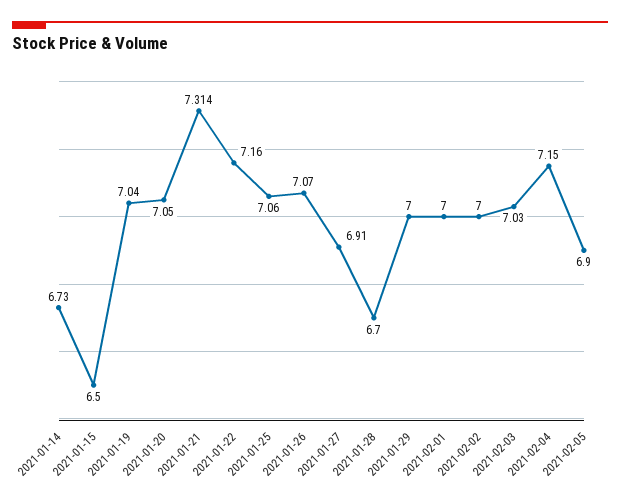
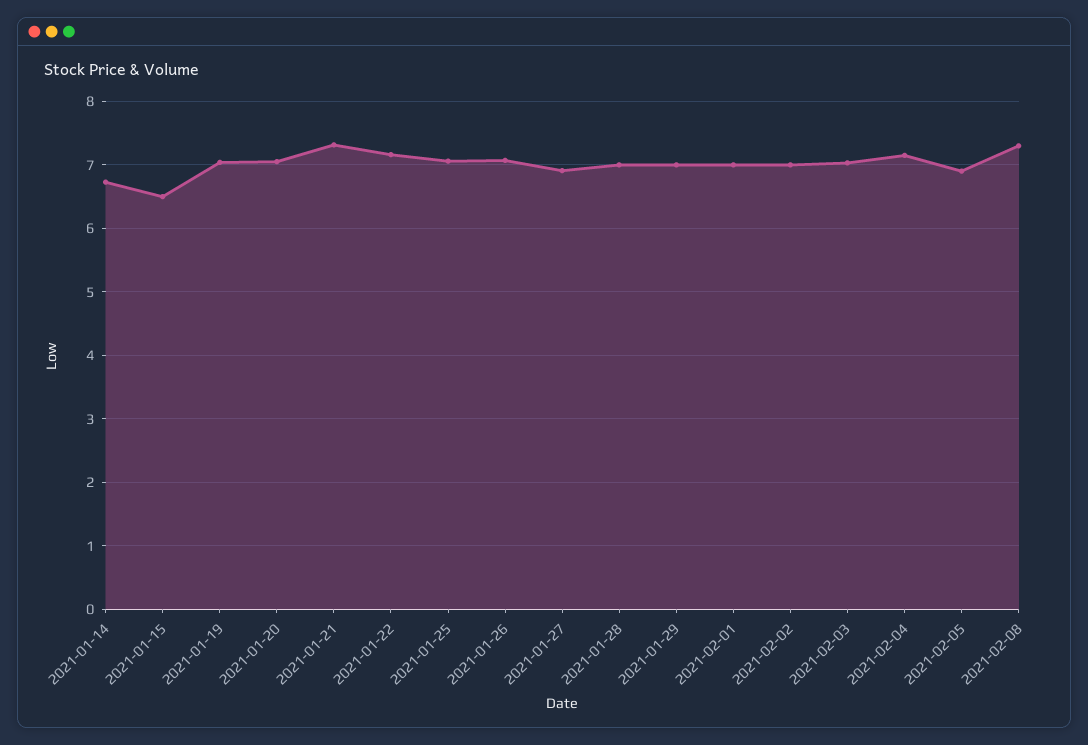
2021-01-28: 6.7 -> 7
2021-02-08: none -> 7.3

